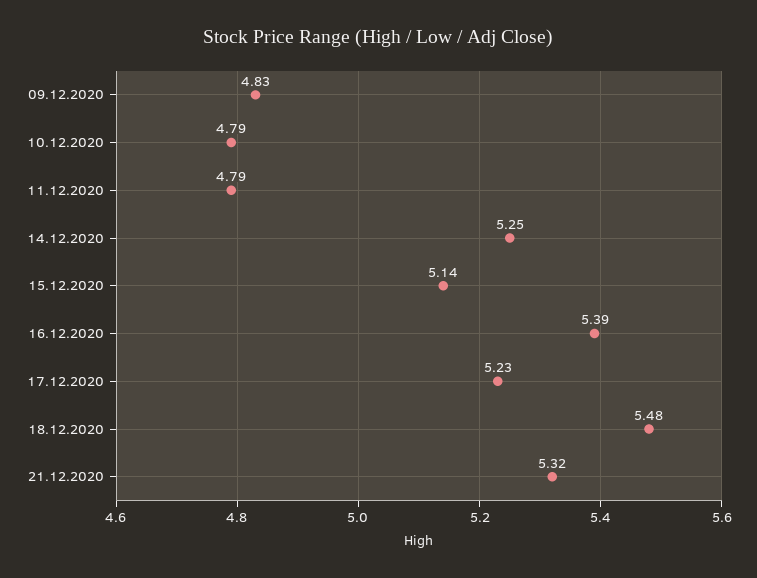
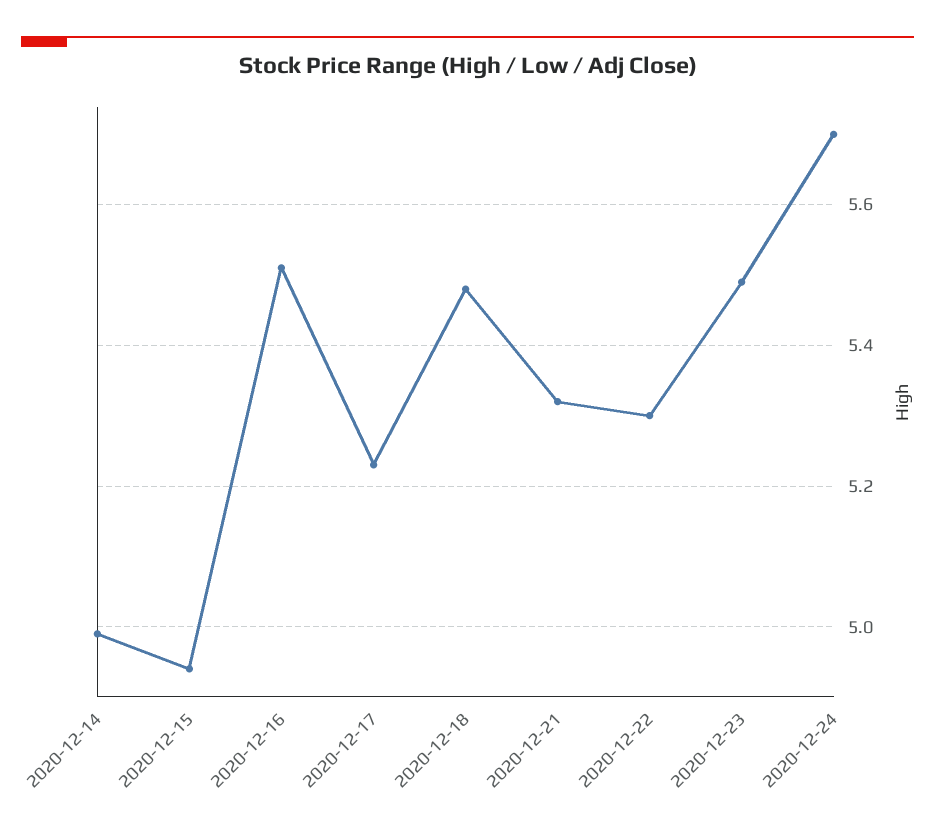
09.12.2020: 4.83 -> none
10.12.2020: 4.79 -> none
11.12.2020: 4.79 -> none
14.12.2020: 5.25 -> 5
15.12.2020: 5.14 -> 4.95
16.12.2020: 5.39 -> 5.5
2020-12-22: none -> 5.3
2020-12-23: none -> 5.5
2020-12-24: none -> 5.7

